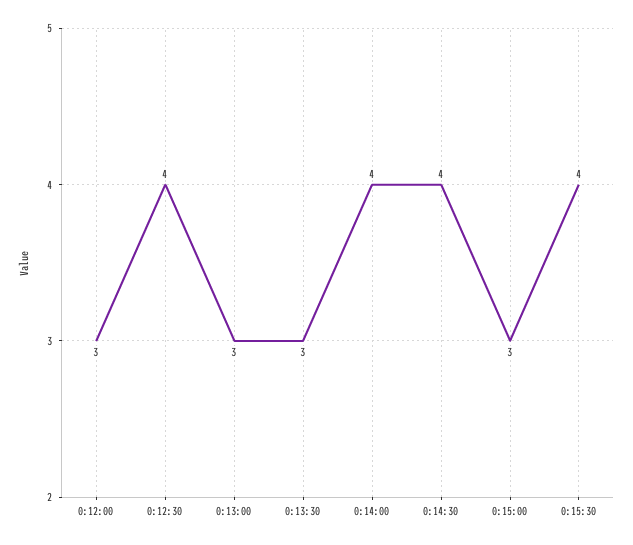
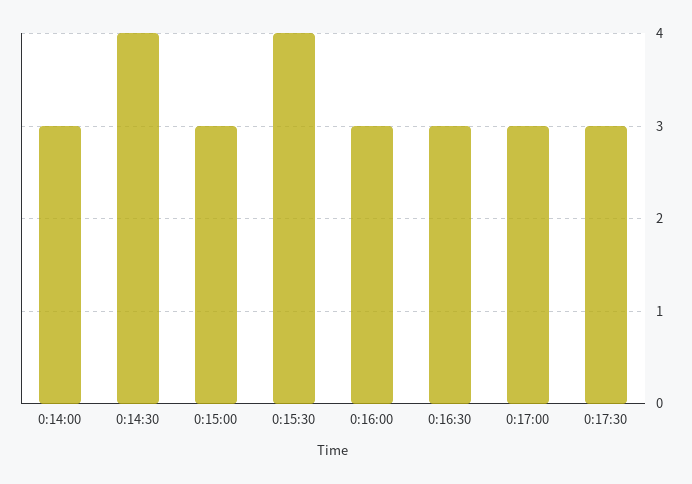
0:12:00: 3 -> none
0:12:30: 4 -> none
0:13:00: 3 -> none
0:13:30: 3 -> none
0:14:00: 4 -> 3
0:16:00: none -> 3
0:16:30: none -> 3
0:17:00: none -> 3
0:17:30: none -> 3

